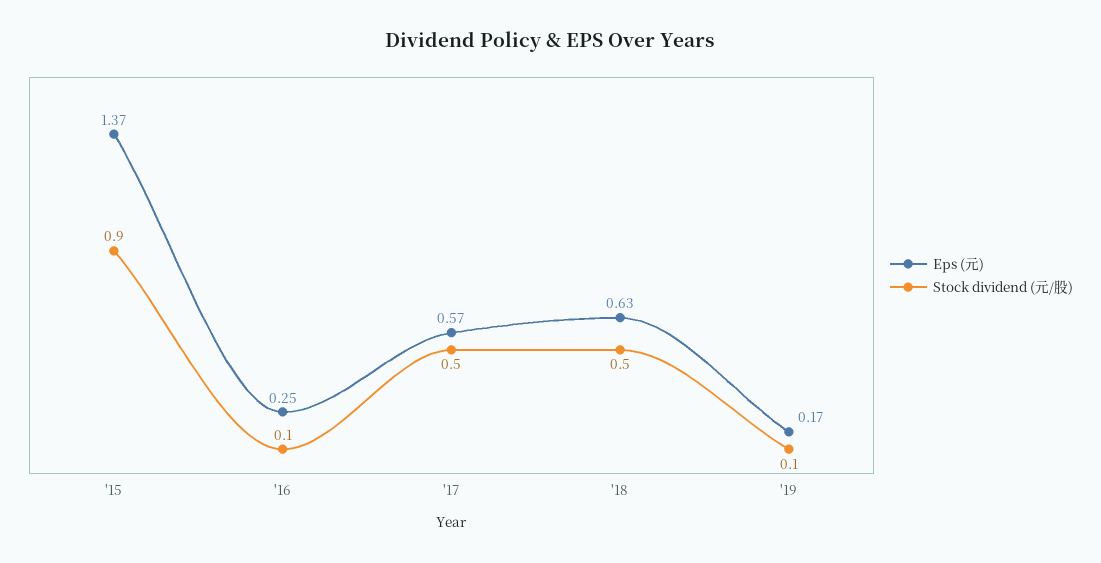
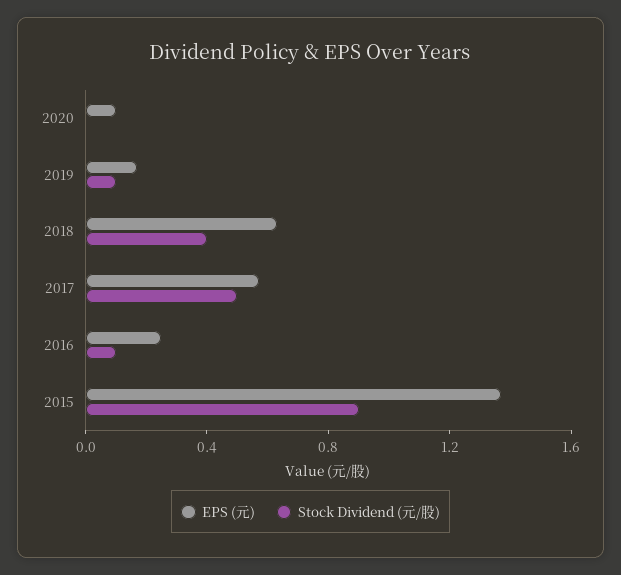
Stock dividend (元/股), '18: 0.5 -> 0.4
Eps (元), 2020: none -> 0.1
Stock dividend (元/股), 2020: none -> 0

